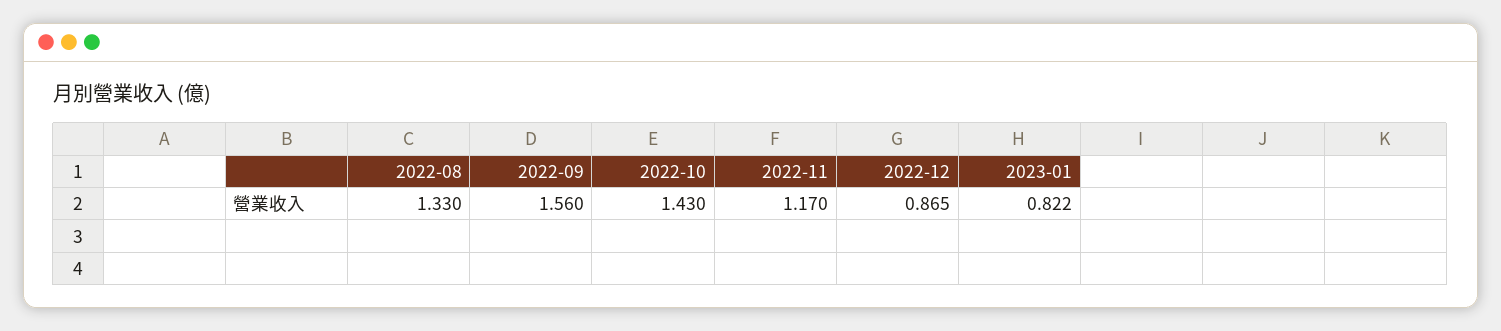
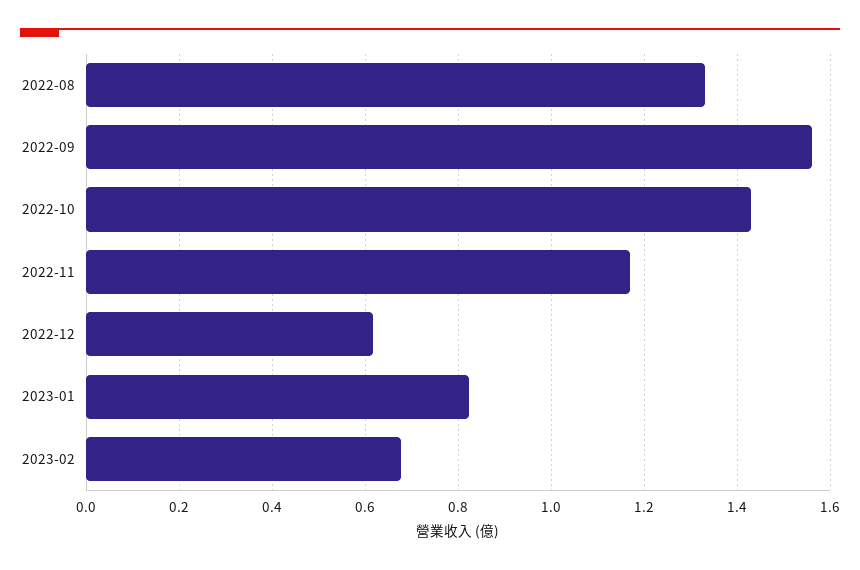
2022-12: 0.865 -> 0.62
2023-02: none -> 0.68

